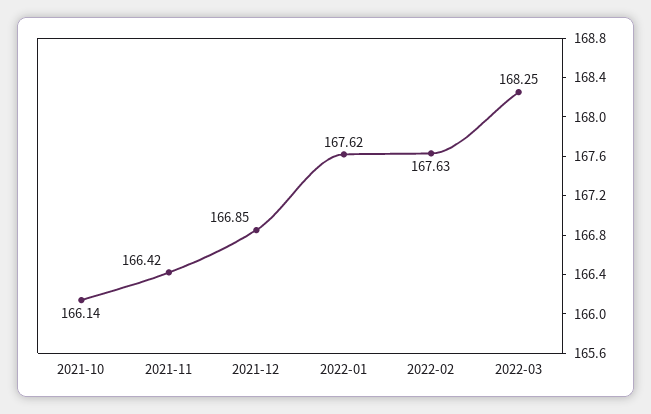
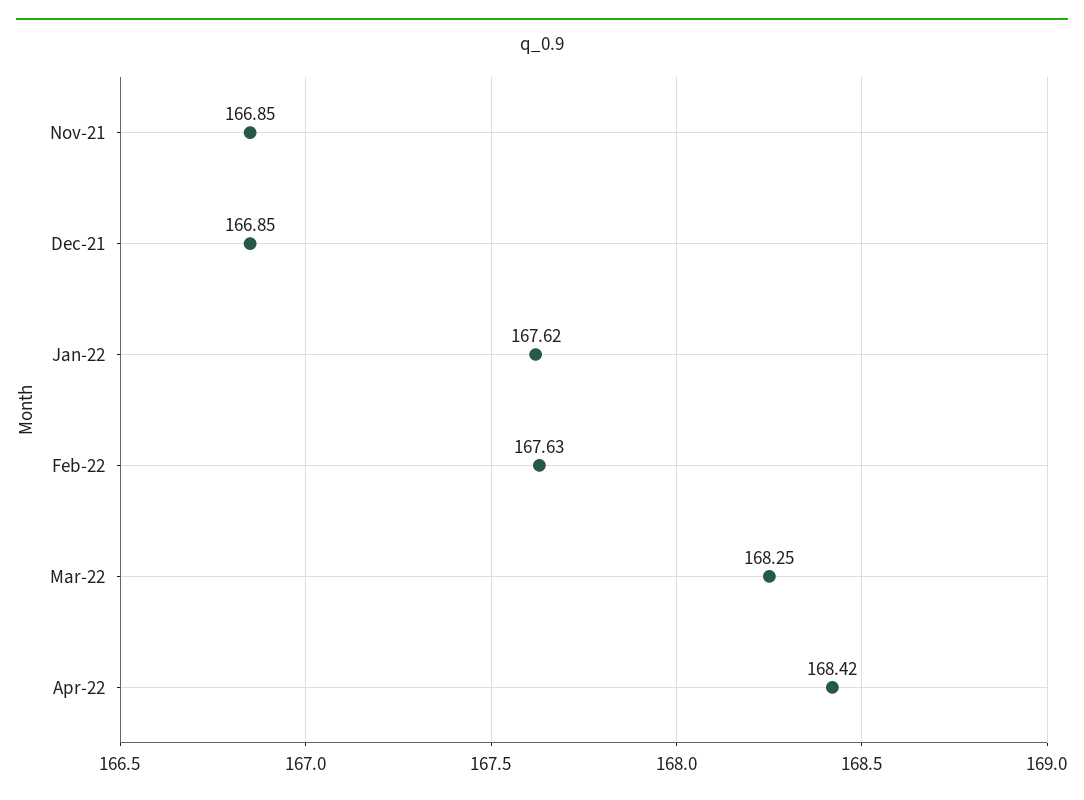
2021-10: 166.14 -> none
2021-11: 166.42 -> 166.85
Apr-22: none -> 168.42

